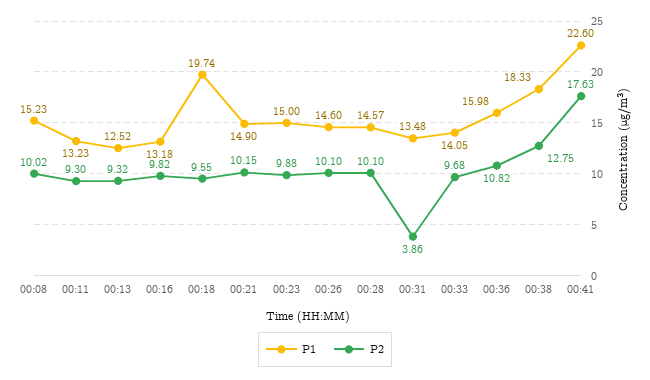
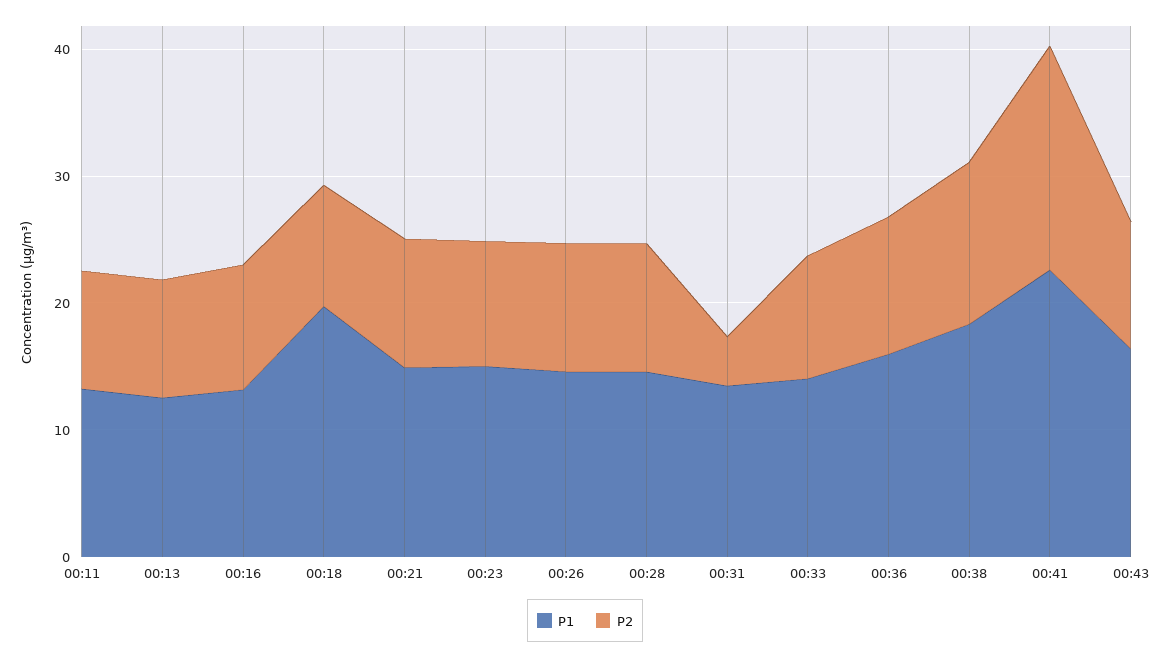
P1, 00:08: 15.23 -> none
P2, 00:08: 10.02 -> none
P1, 00:43: none -> 16
P2, 00:43: none -> 10

